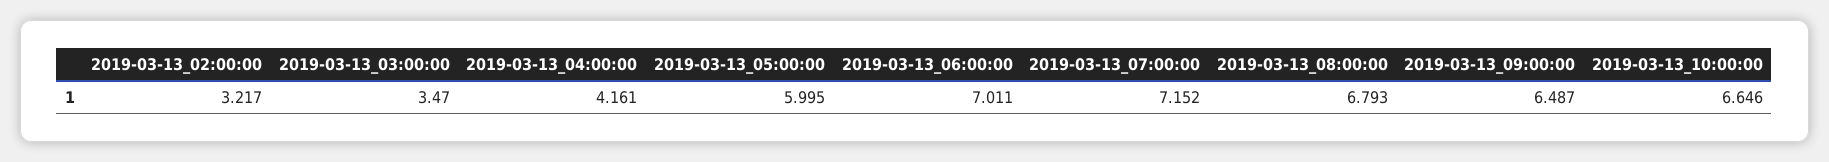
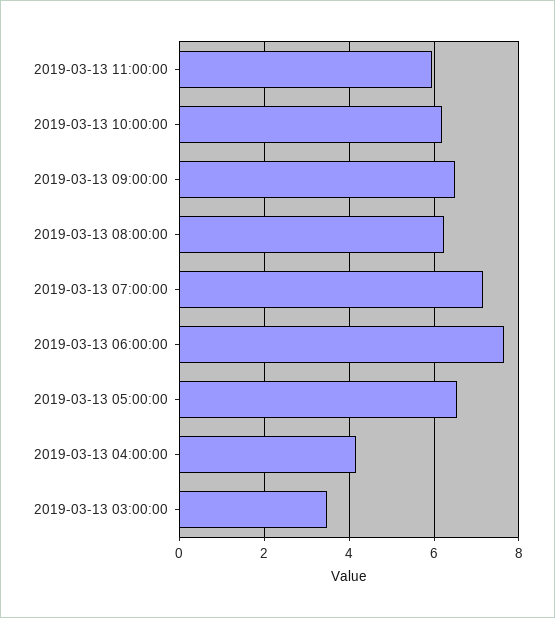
2019-03-13_02:00:00: 3.217 -> none
2019-03-13_05:00:00: 5.995 -> 6.6
2019-03-13_06:00:00: 7.011 -> 7.6
2019-03-13_08:00:00: 6.793 -> 6.2
2019-03-13_10:00:00: 6.646 -> 6.2
2019-03-13 11:00:00: none -> 6

